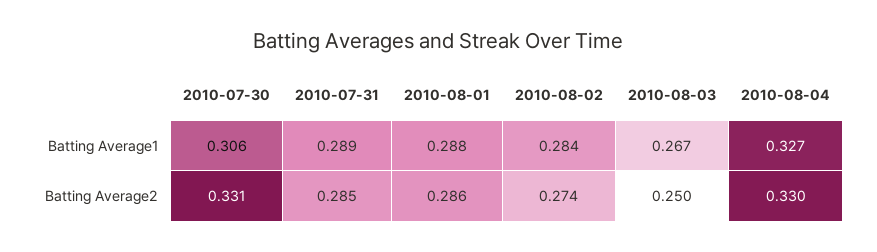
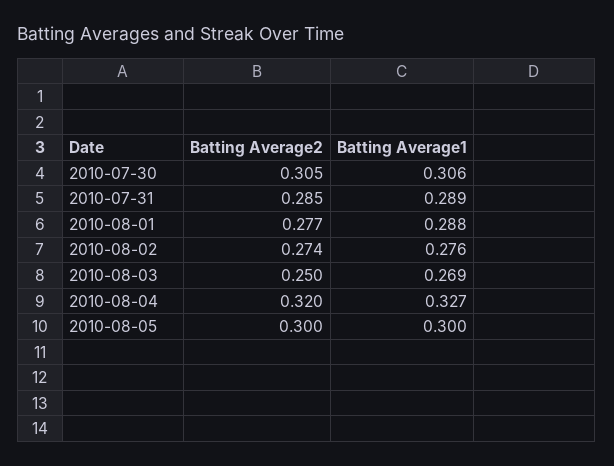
2010-08-02, Batting Average1: 0.284 -> 0.276
2010-08-03, Batting Average1: 0.267 -> 0.269
2010-07-30, Batting Average2: 0.331 -> 0.305
2010-08-01, Batting Average2: 0.286 -> 0.277
2010-08-04, Batting Average2: 0.33 -> 0.32
2010-08-05, Batting Average2: none -> 0.3
2010-08-05, Batting Average1: none -> 0.3

